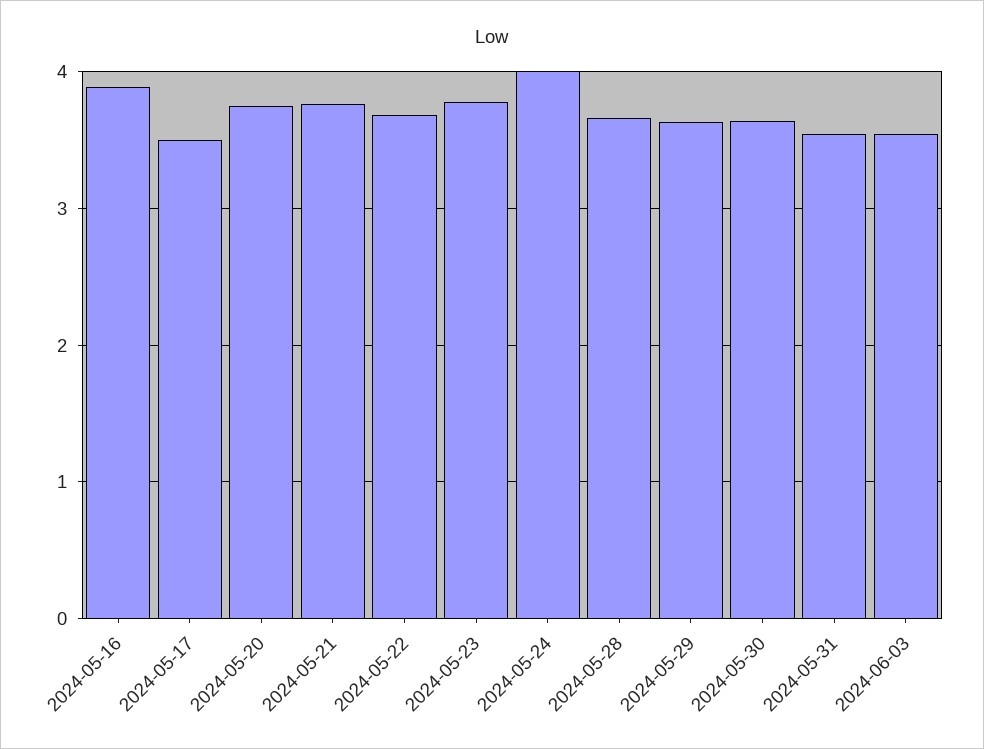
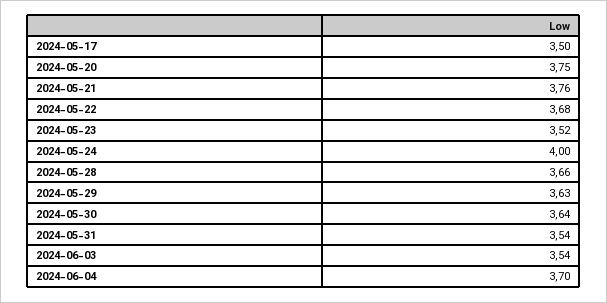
2024-05-16: 3.9 -> none
2024-05-23: 3.8 -> 3.52
2024-06-04: none -> 3.7

